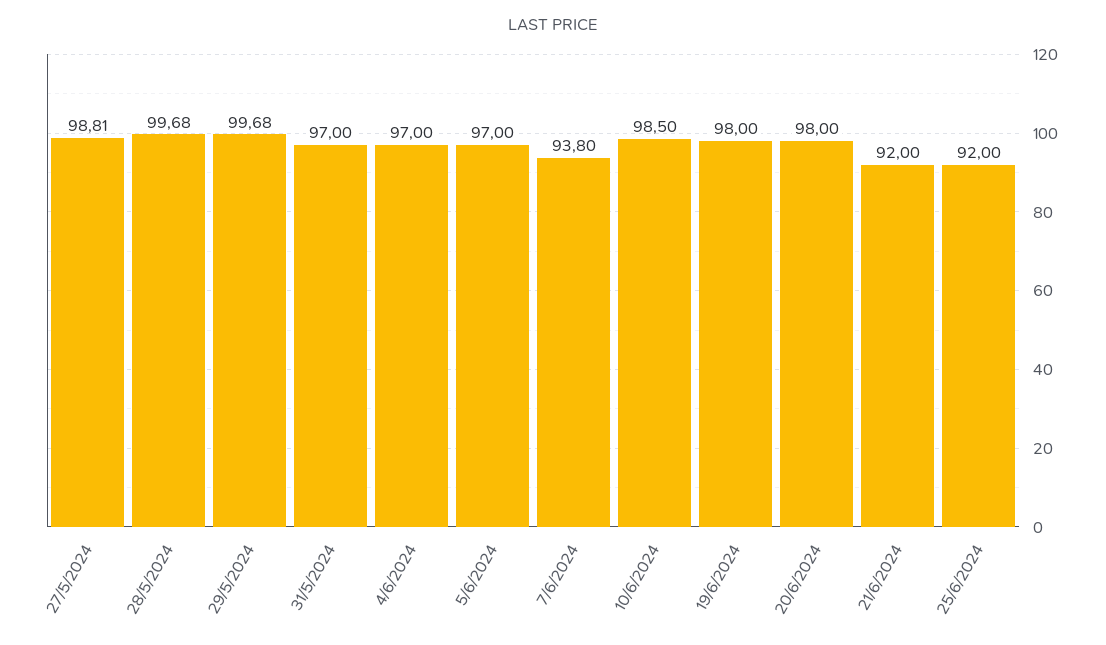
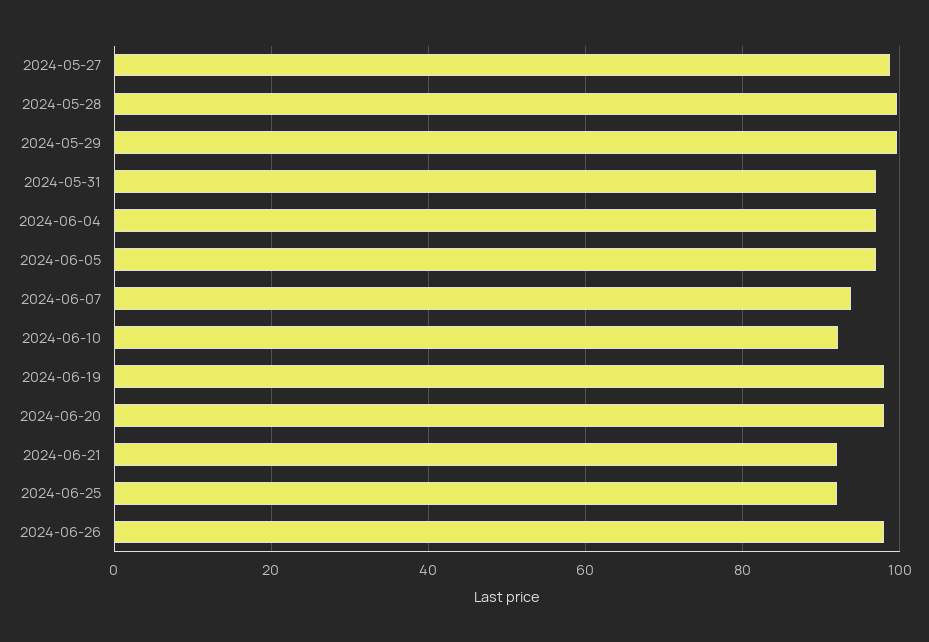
10/6/2024: 98.5 -> 92
2024-06-26: none -> 98

